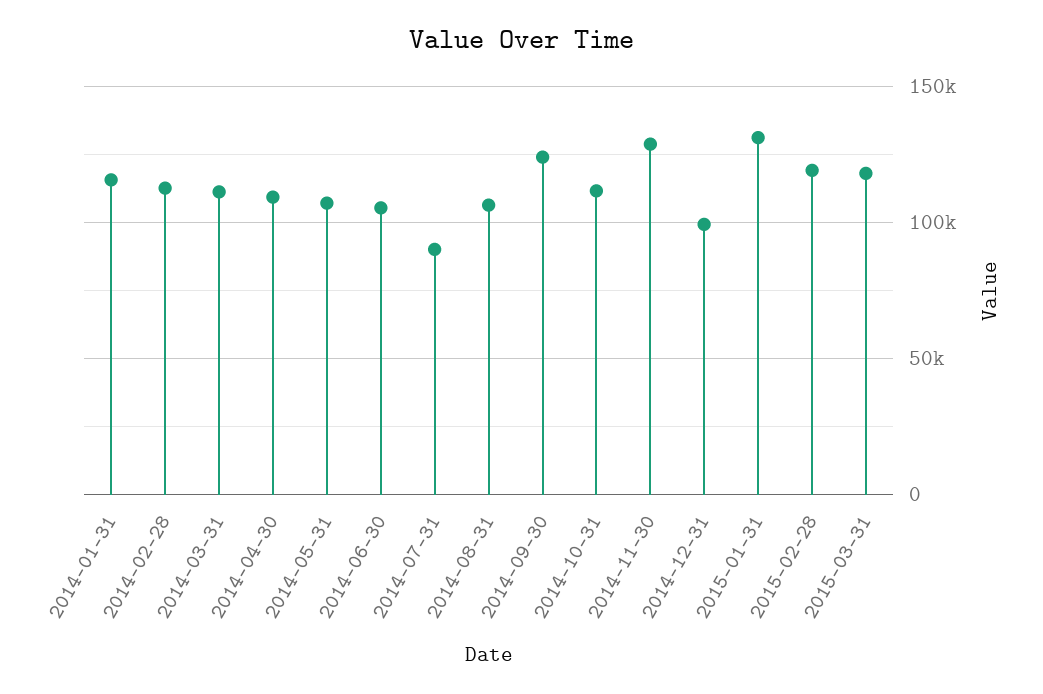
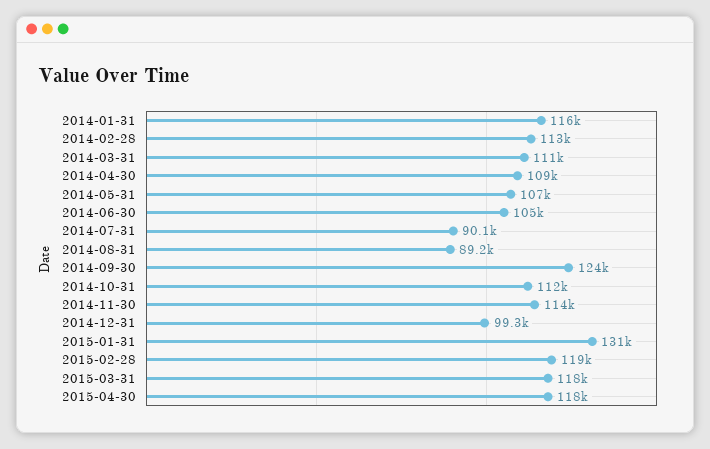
2014-08-31: 105000 -> 89200
2014-11-30: 130000 -> 114000
2015-04-30: none -> 118000

